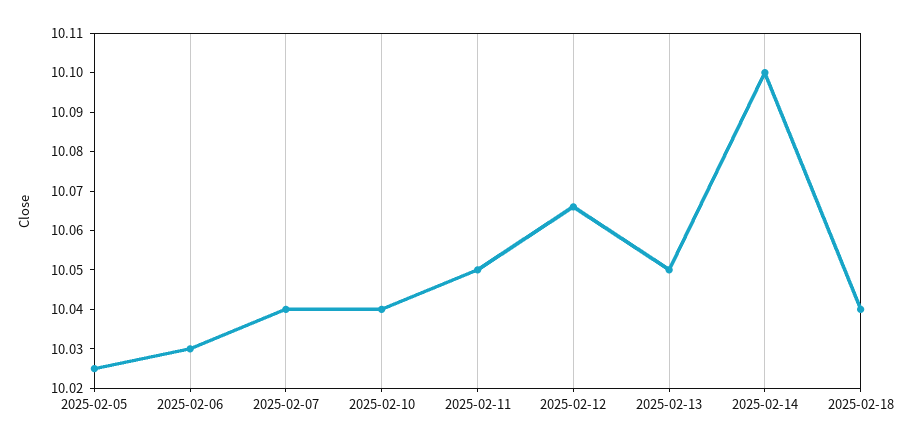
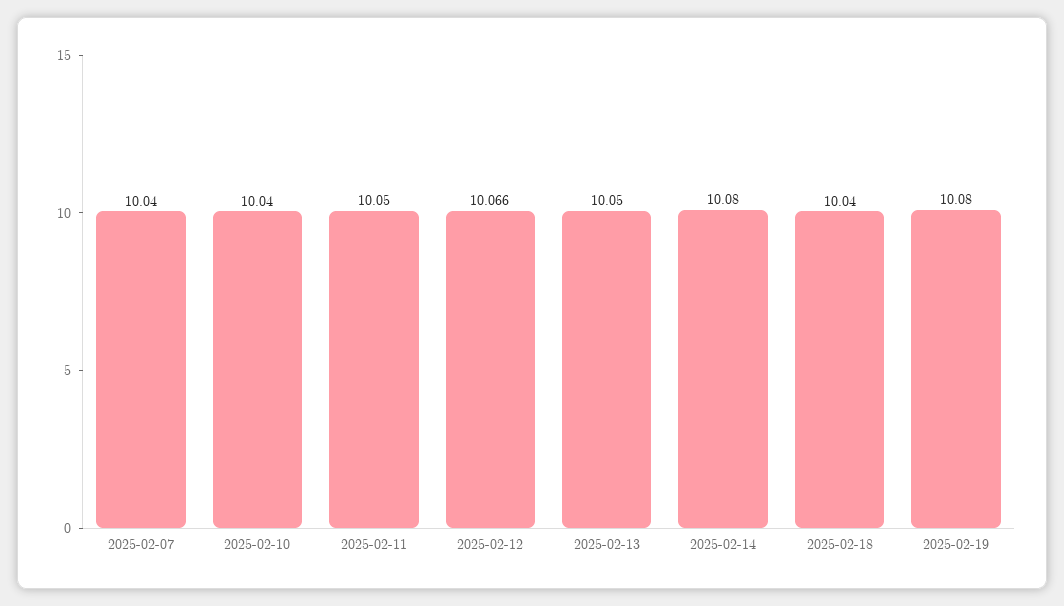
2025-02-05: 10.025 -> none
2025-02-06: 10.03 -> none
2025-02-14: 10.1 -> 10.08
2025-02-19: none -> 10.08

